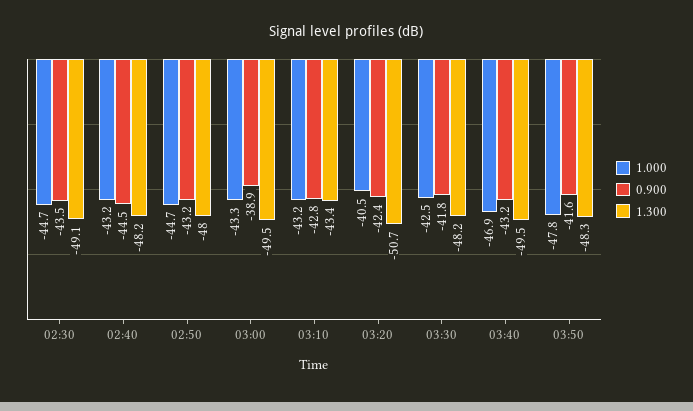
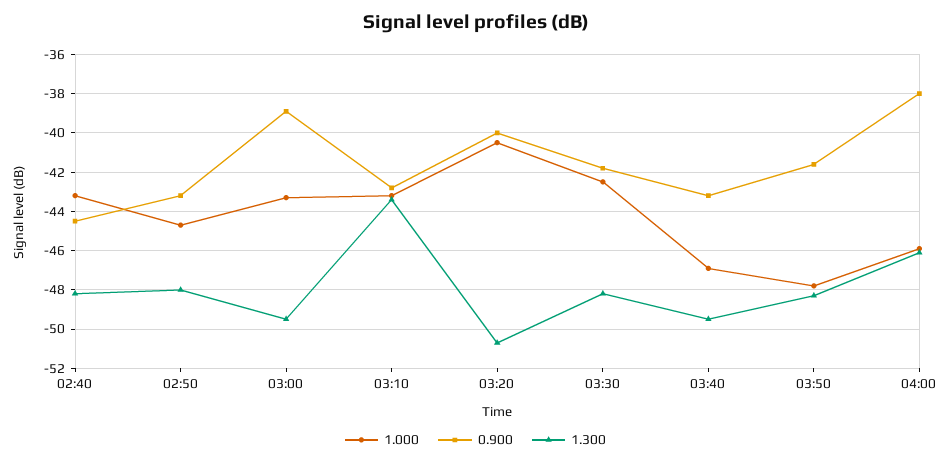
1.000, 02:30: -44.7 -> none
0.900, 02:30: -43.5 -> none
1.300, 02:30: -49.1 -> none
0.900, 03:20: -42.4 -> -40
1.000, 04:00: none -> -46
0.900, 04:00: none -> -38
1.300, 04:00: none -> -46

